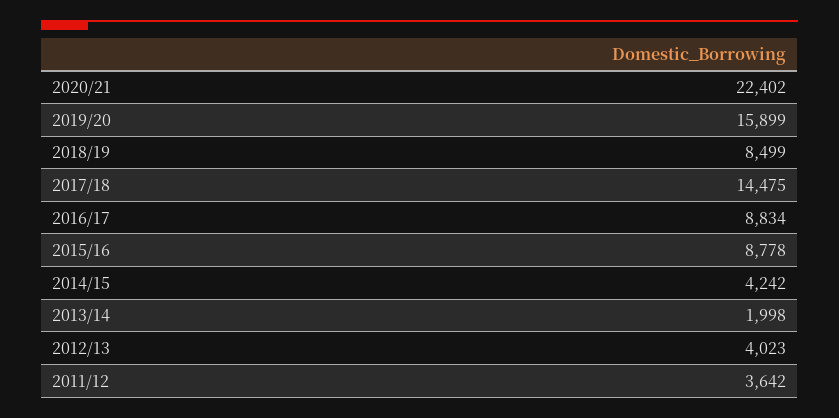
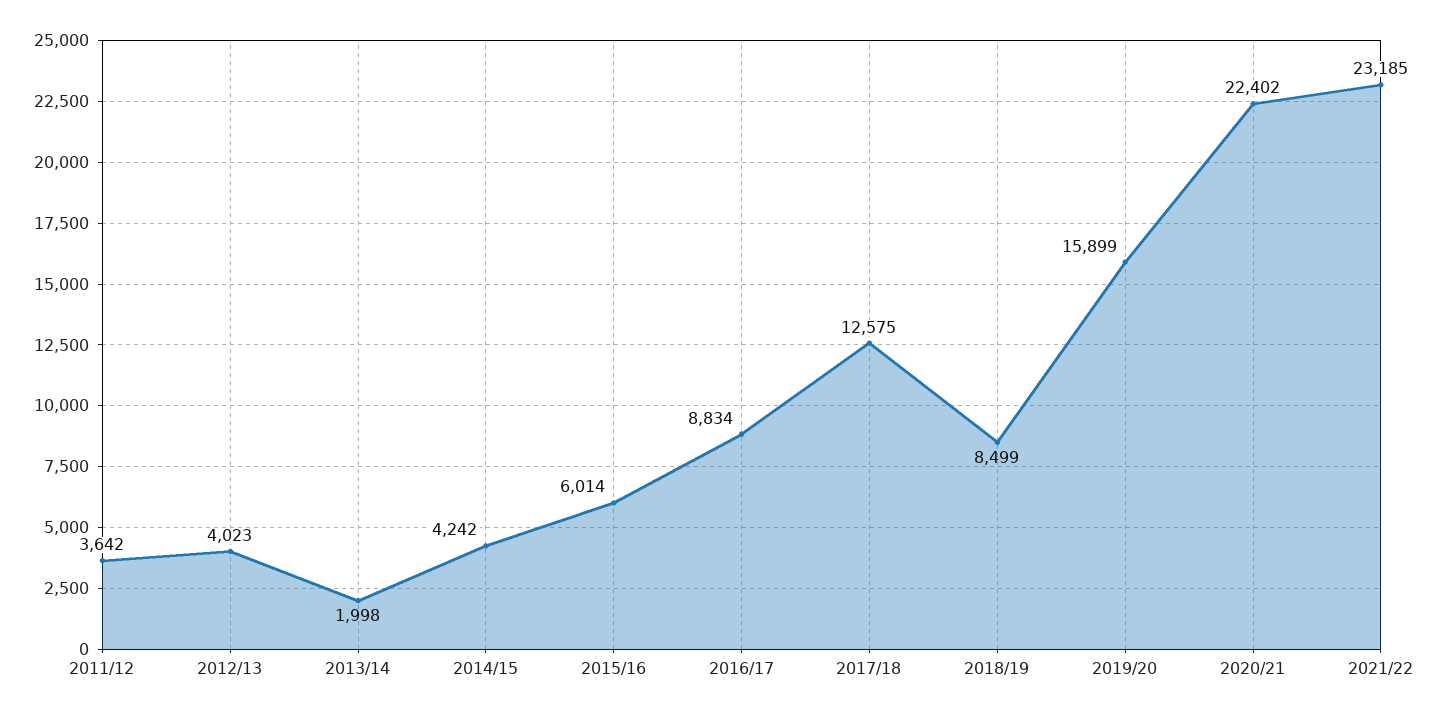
2017/18: 14475 -> 12575
2015/16: 8778 -> 6014
2021/22: none -> 23185

